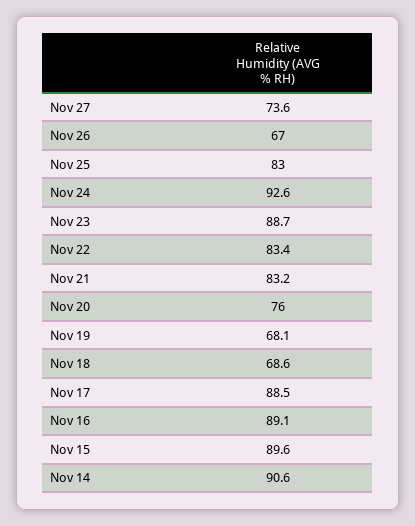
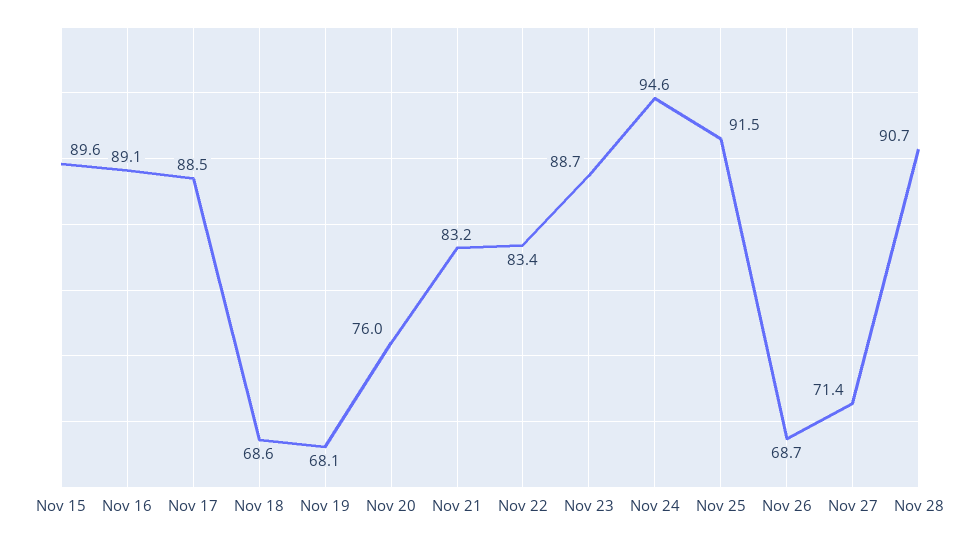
Nov 27: 73.6 -> 71.4
Nov 26: 67 -> 68.7
Nov 25: 83 -> 91.5
Nov 24: 92.6 -> 94.6
Nov 14: 90.6 -> none
Nov 28: none -> 90.7

